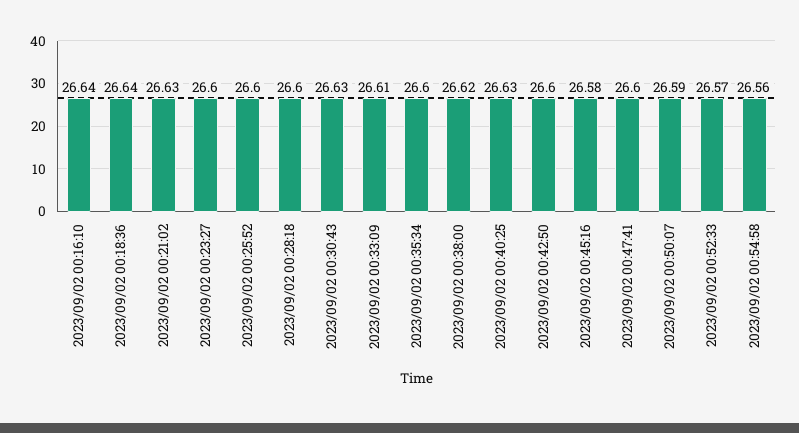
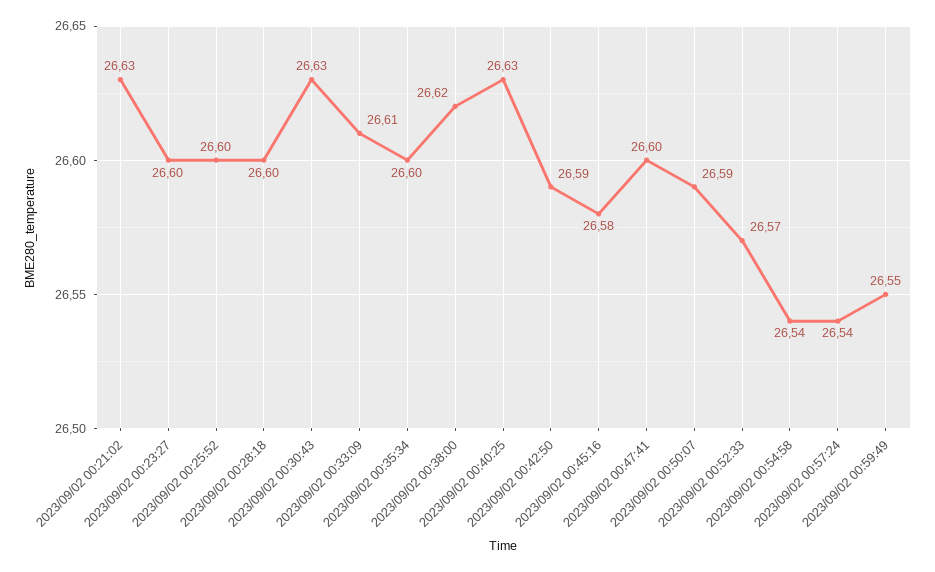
2023/09/02 00:16:10: 26.64 -> none
2023/09/02 00:18:36: 26.64 -> none
2023/09/02 00:42:50: 26.6 -> 26.59
2023/09/02 00:54:58: 26.56 -> 26.54
2023/09/02 00:57:24: none -> 26.54
2023/09/02 00:59:49: none -> 26.55

